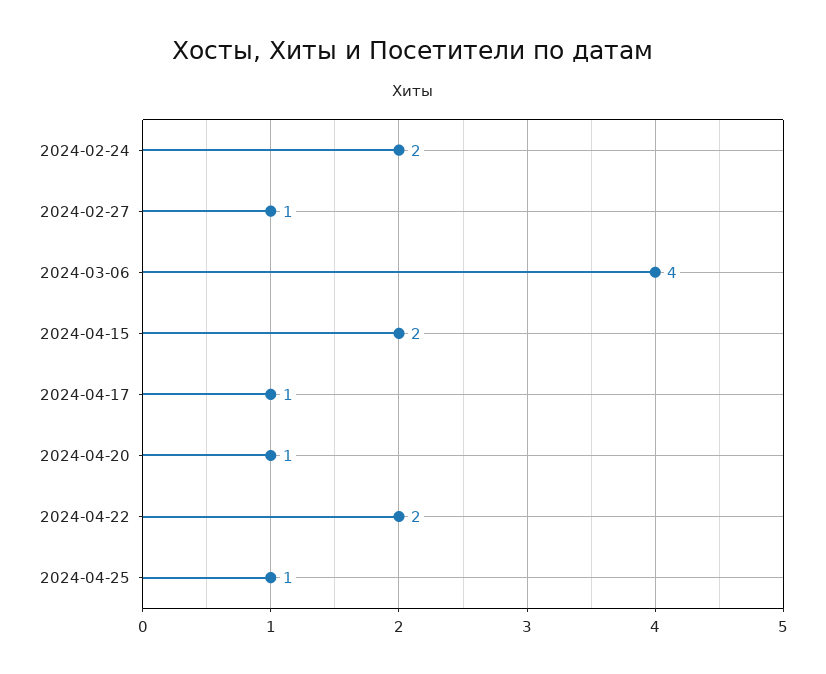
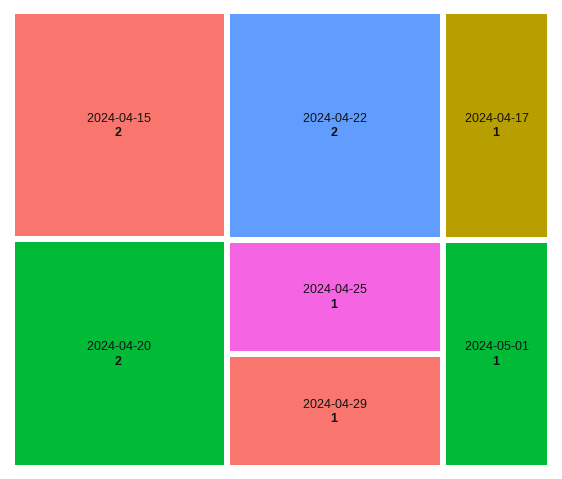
2024-02-24: 2 -> none
2024-02-27: 1 -> none
2024-03-06: 4 -> none
2024-04-20: 1 -> 2
2024-04-29: none -> 1
2024-05-01: none -> 1

